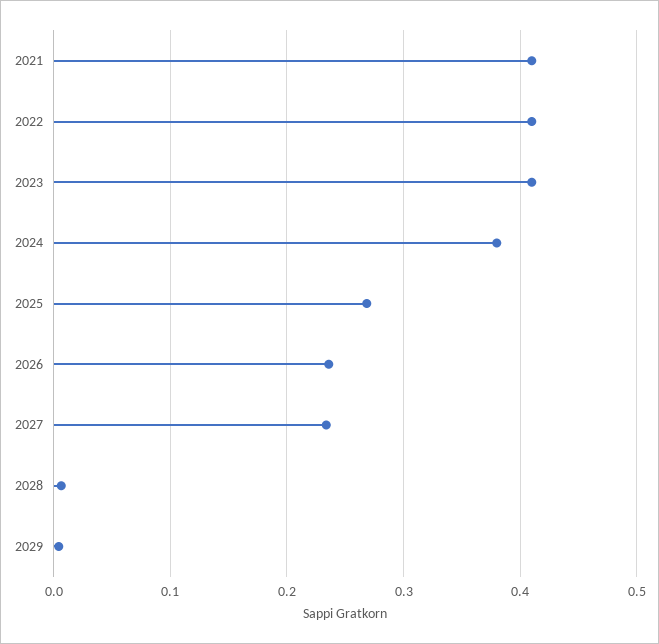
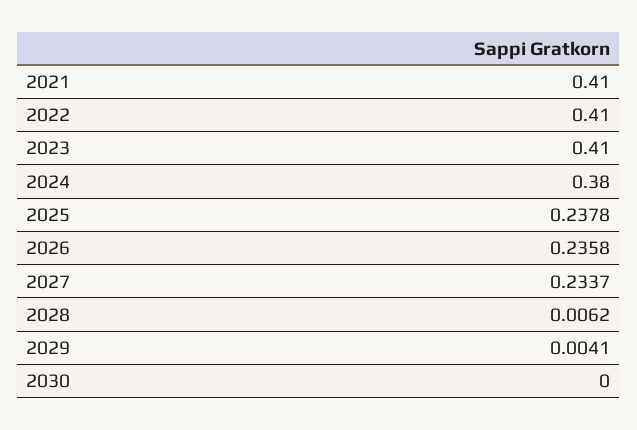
2025: 0.27 -> 0.2378
2030: none -> 0

